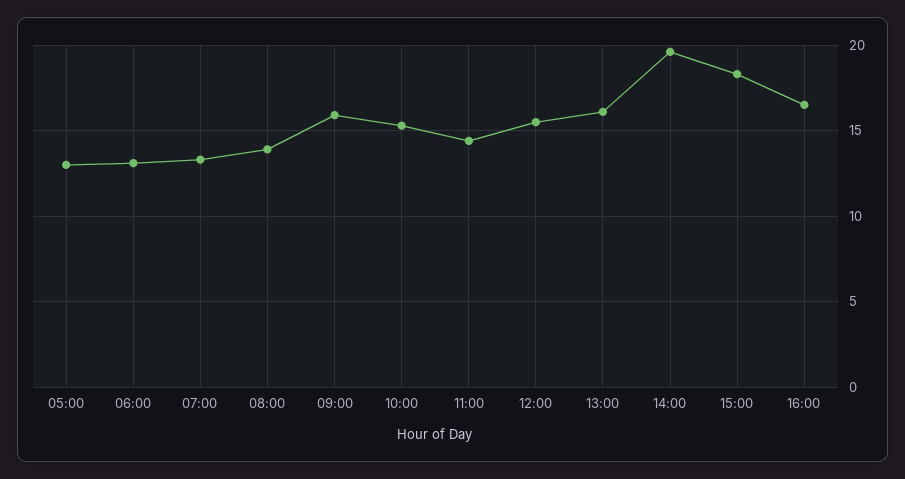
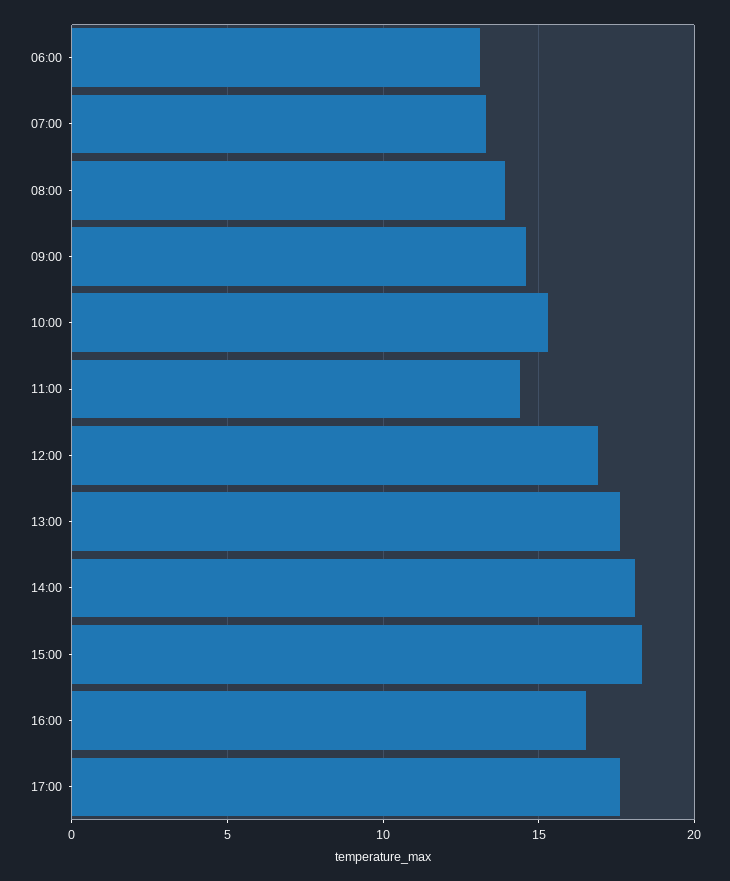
05:00: 13 -> none
09:00: 16 -> 14.5
12:00: 15.5 -> 17
13:00: 16 -> 17.5
14:00: 19.5 -> 18
17:00: none -> 17.5

